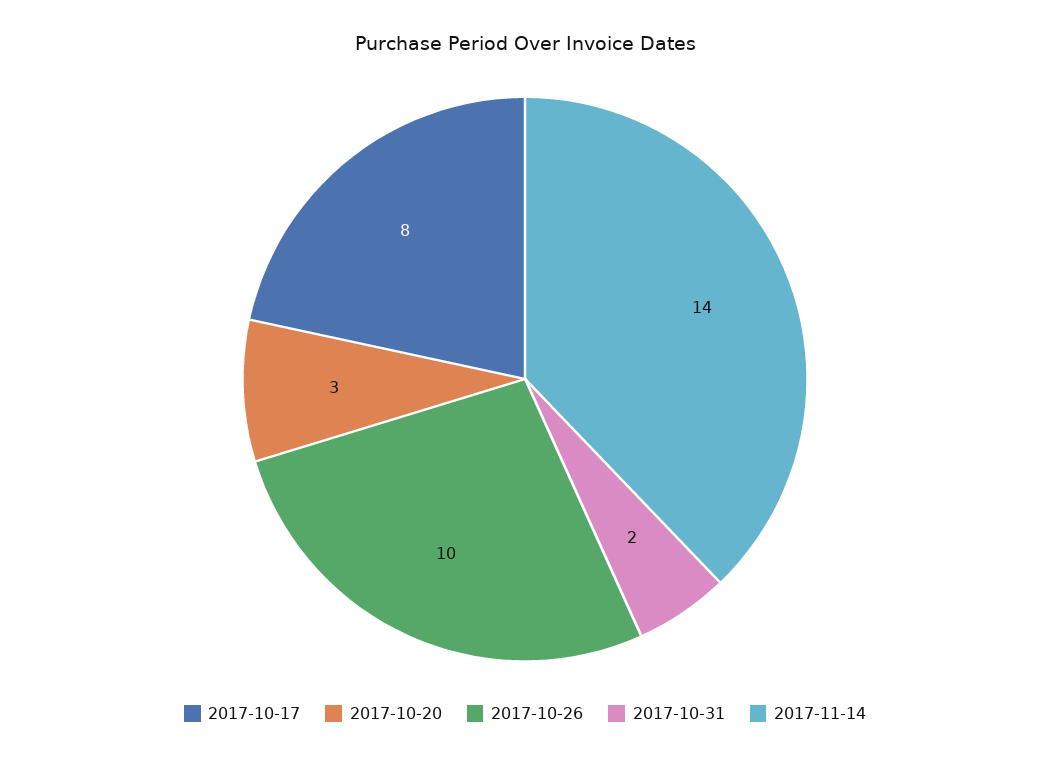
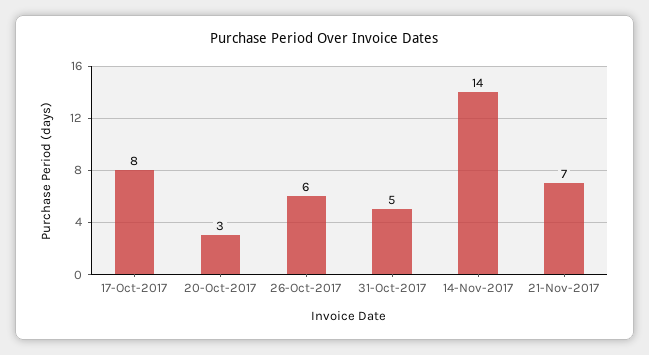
2017-10-26: 10 -> 6
2017-10-31: 2 -> 5
21-Nov-2017: none -> 7

